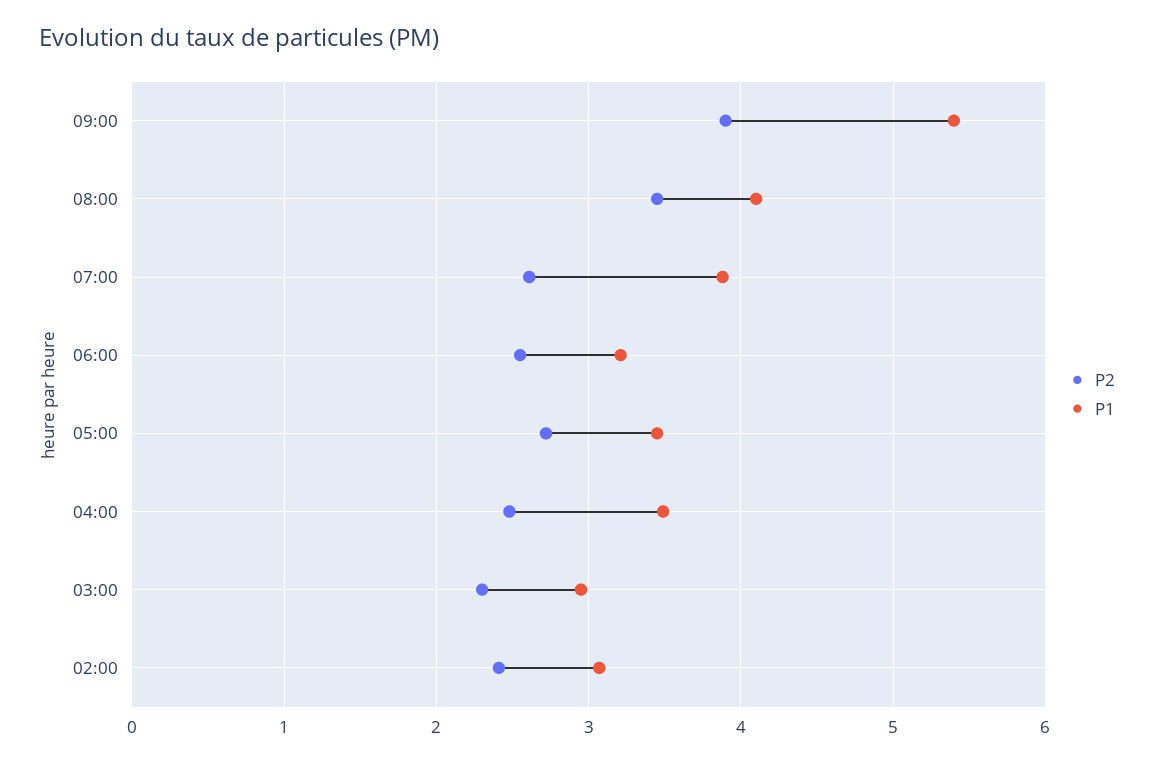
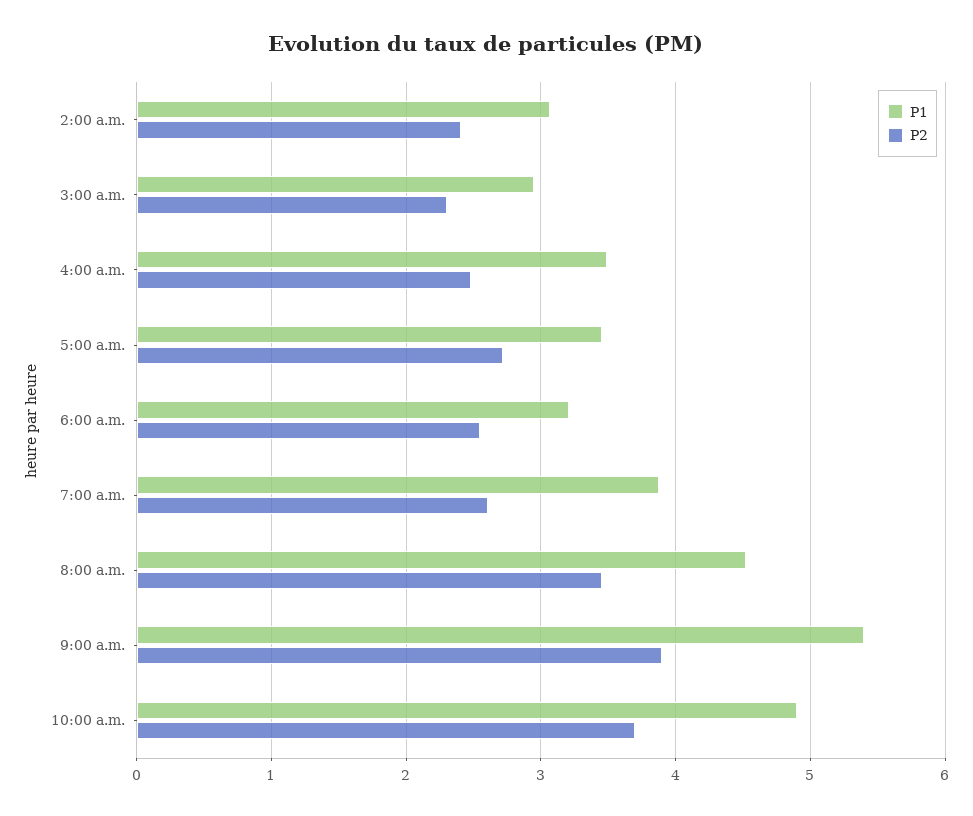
P1, 08:00: 4.1 -> 4.5
P1, 10:00 a.m.: none -> 4.9
P2, 10:00 a.m.: none -> 3.7

